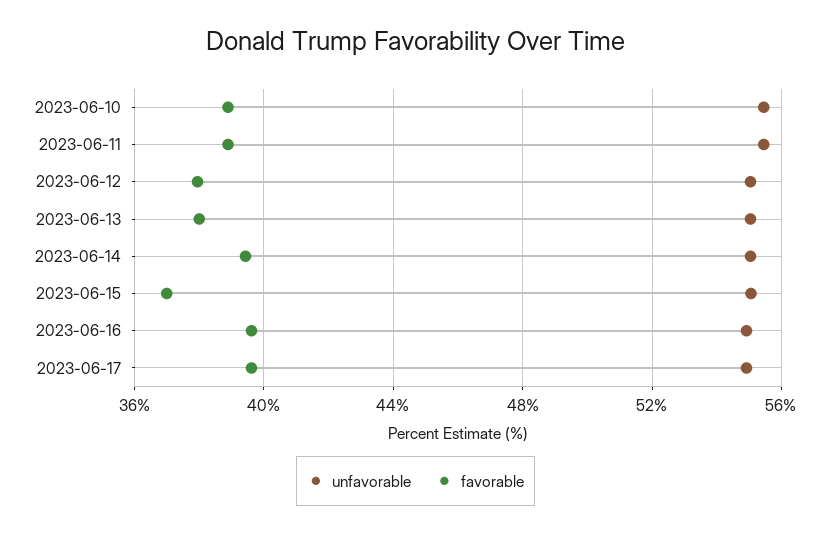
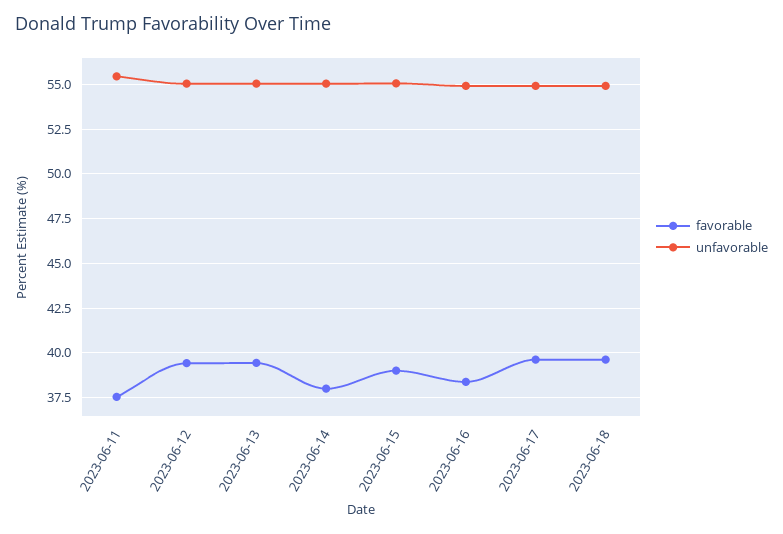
unfavorable, 2023-06-10: 55.5 -> none
favorable, 2023-06-10: 39 -> none
favorable, 2023-06-11: 39 -> 37.5
favorable, 2023-06-12: 38 -> 39.5
favorable, 2023-06-13: 38 -> 39.5
favorable, 2023-06-14: 39.5 -> 38
favorable, 2023-06-15: 37 -> 39
favorable, 2023-06-16: 39.5 -> 38.5
favorable, 2023-06-18: none -> 39.5
unfavorable, 2023-06-18: none -> 55

